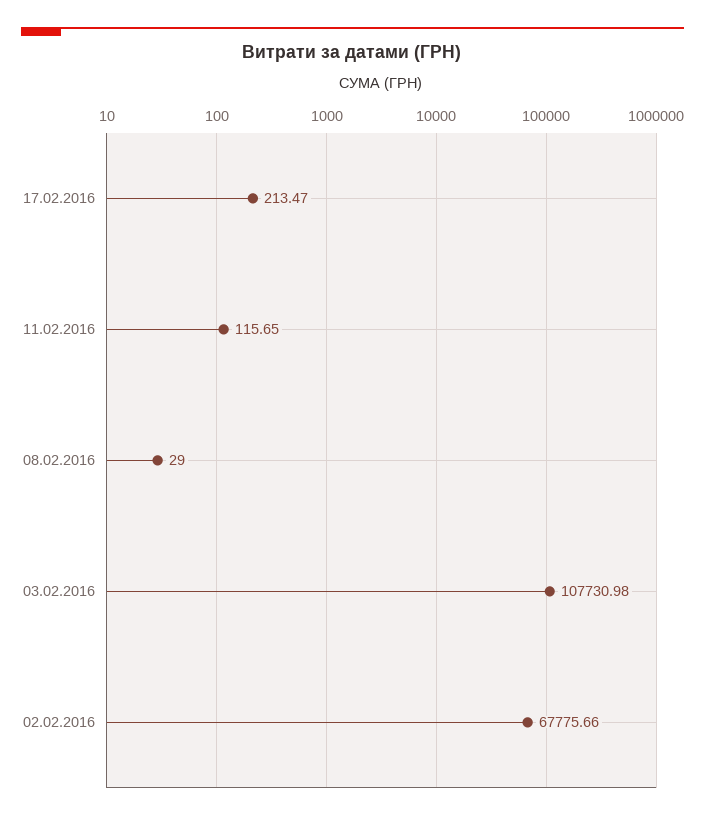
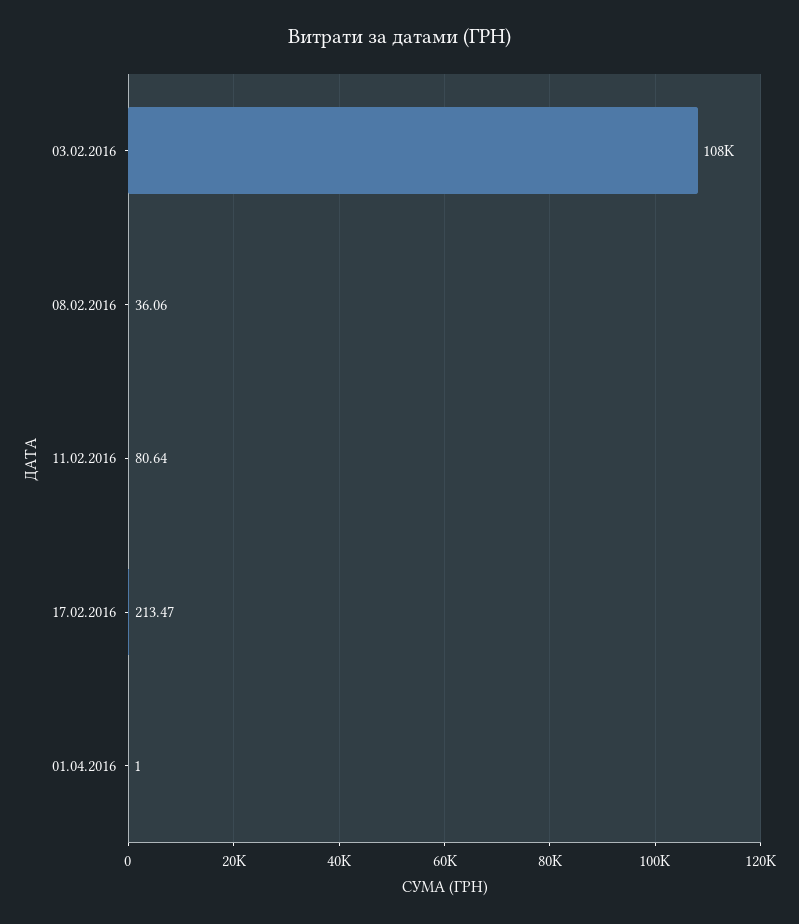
11.02.2016: 115.65 -> 80.64
08.02.2016: 29 -> 36.06
02.02.2016: 67775.66 -> none
01.04.2016: none -> 1

